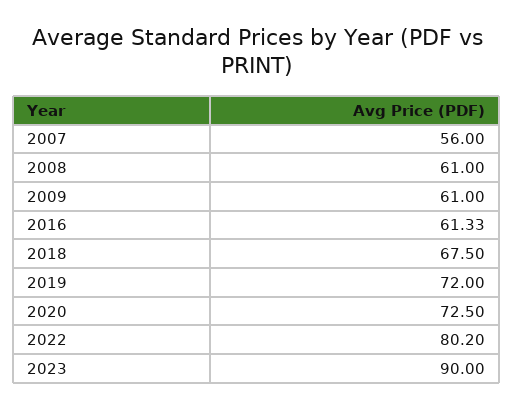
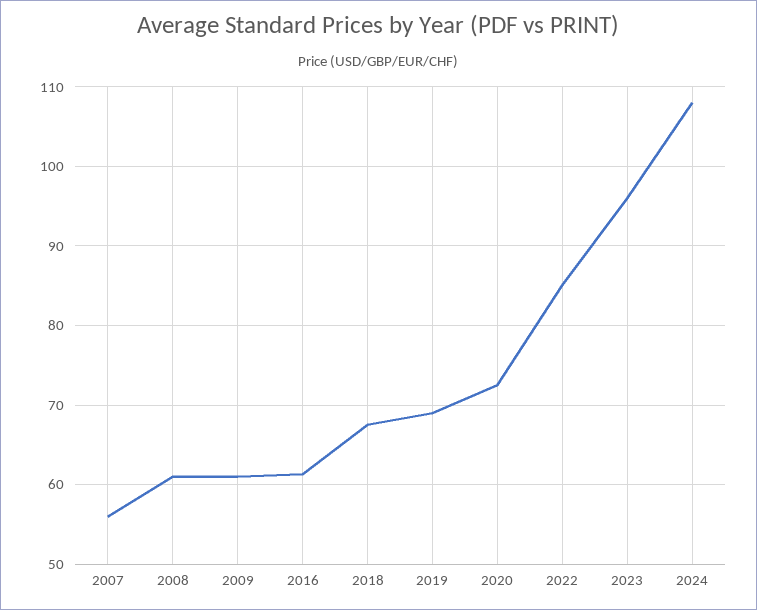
2019: 72 -> 69
2022: 80.2 -> 85
2023: 90 -> 96
2024: none -> 108

